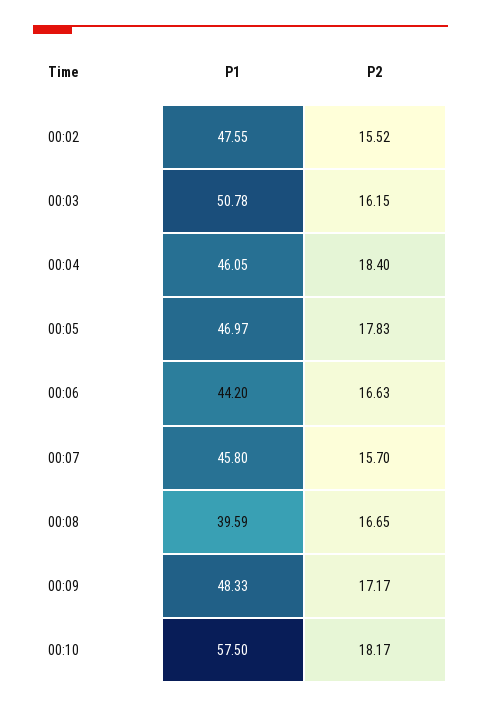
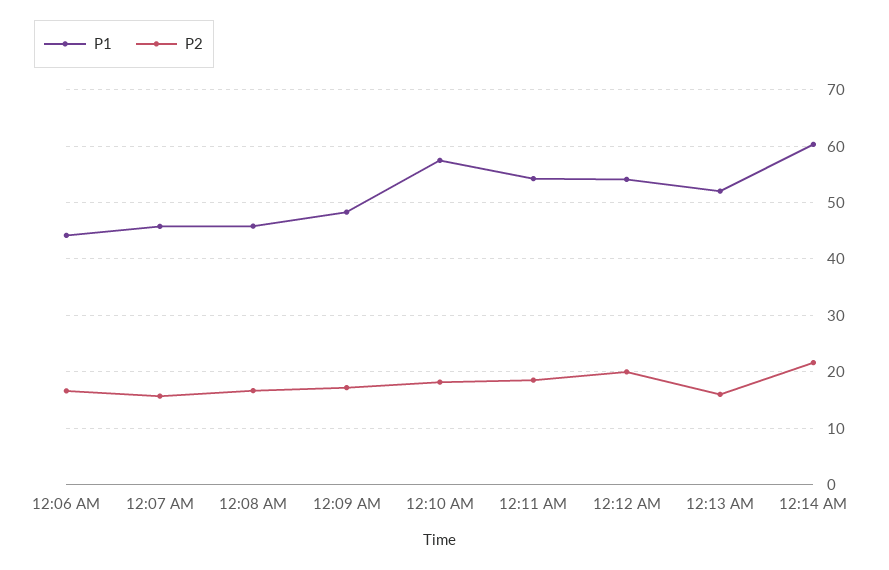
P1, 00:02: 47.55 -> none
P2, 00:02: 15.52 -> none
P1, 00:03: 50.78 -> none
P2, 00:03: 16.15 -> none
P1, 00:04: 46.05 -> none
P2, 00:04: 18.4 -> none
P1, 00:05: 46.97 -> none
P2, 00:05: 17.83 -> none
P1, 00:08: 39.59 -> 46
P1, 12:11 AM: none -> 54
P2, 12:11 AM: none -> 18
P1, 12:12 AM: none -> 54
P2, 12:12 AM: none -> 20
P1, 12:13 AM: none -> 52
P2, 12:13 AM: none -> 16
P1, 12:14 AM: none -> 60
P2, 12:14 AM: none -> 22

